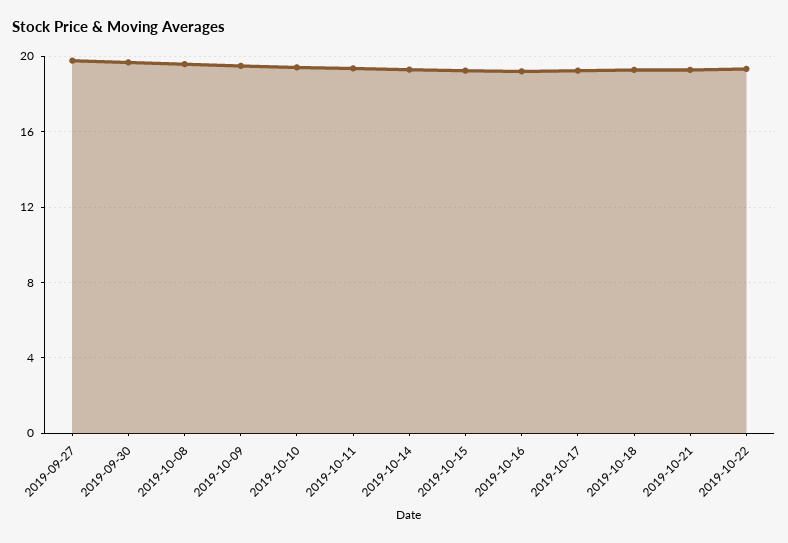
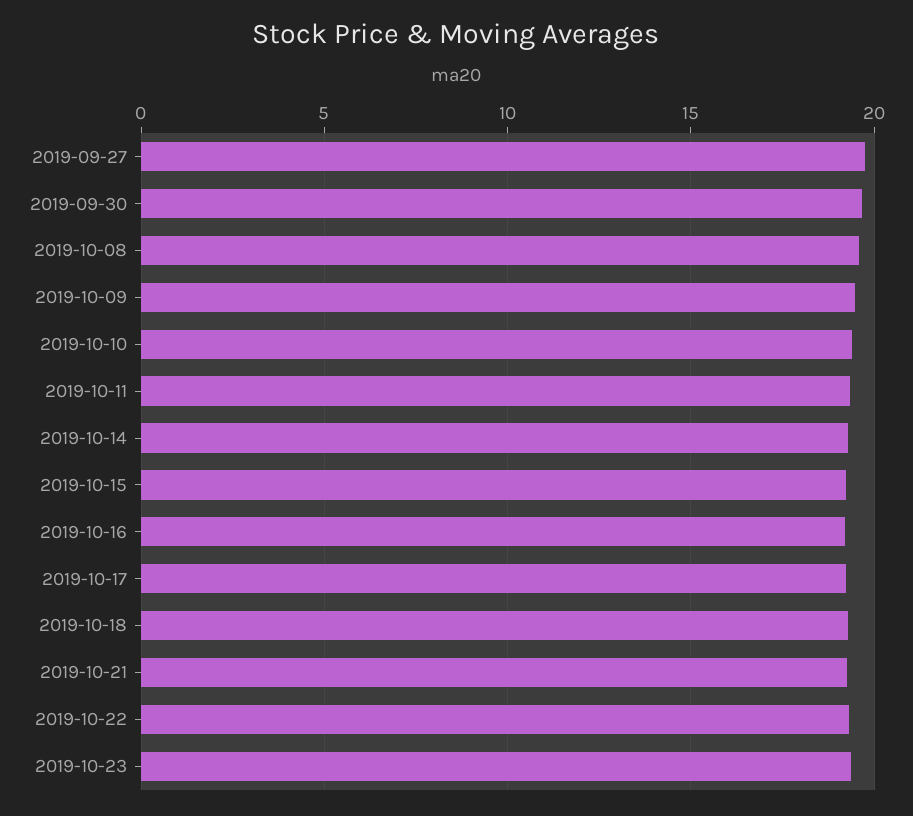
2019-10-23: none -> 19.5

